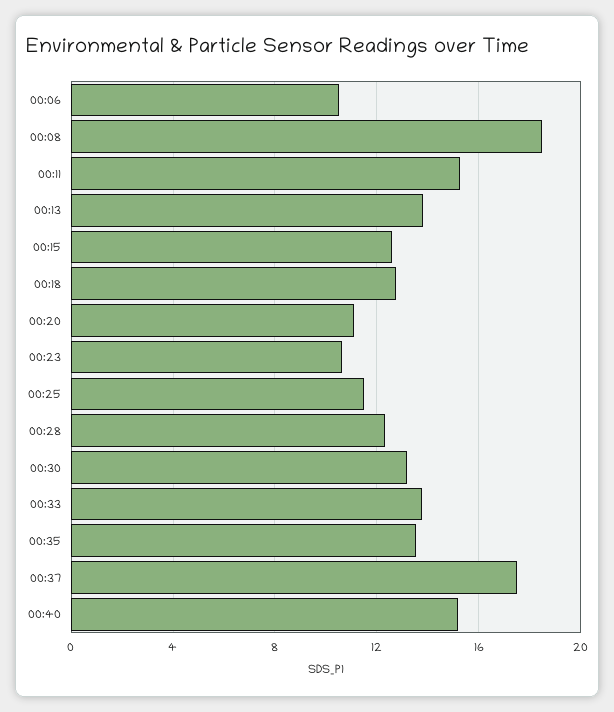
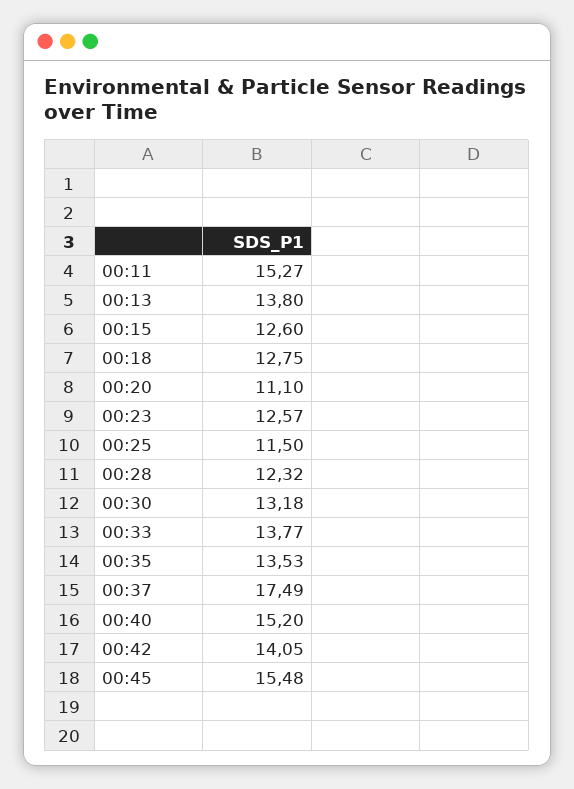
00:06: 10.5 -> none
00:08: 18.5 -> none
00:23: 10.5 -> 12.57
00:42: none -> 14.05
00:45: none -> 15.48

